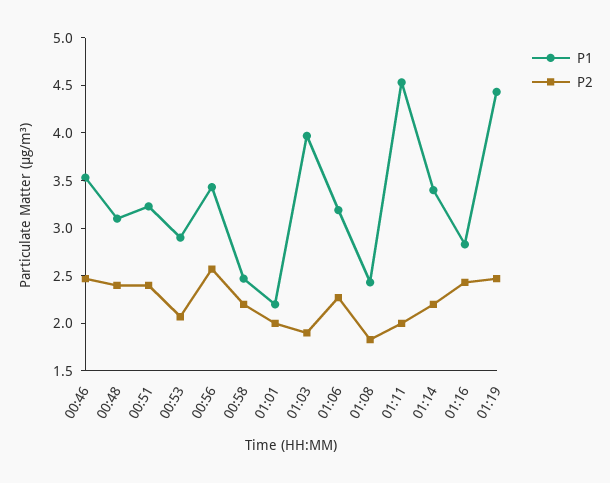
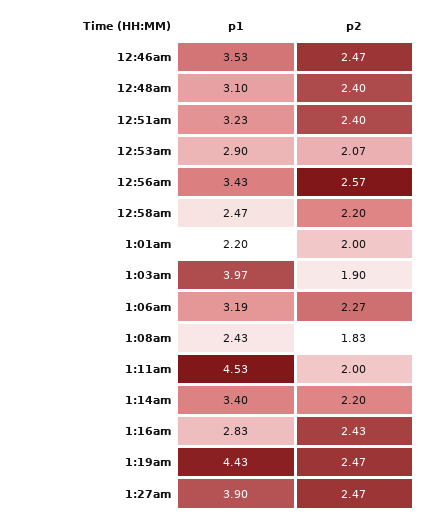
P1, 1:27am: none -> 3.9
P2, 1:27am: none -> 2.47

